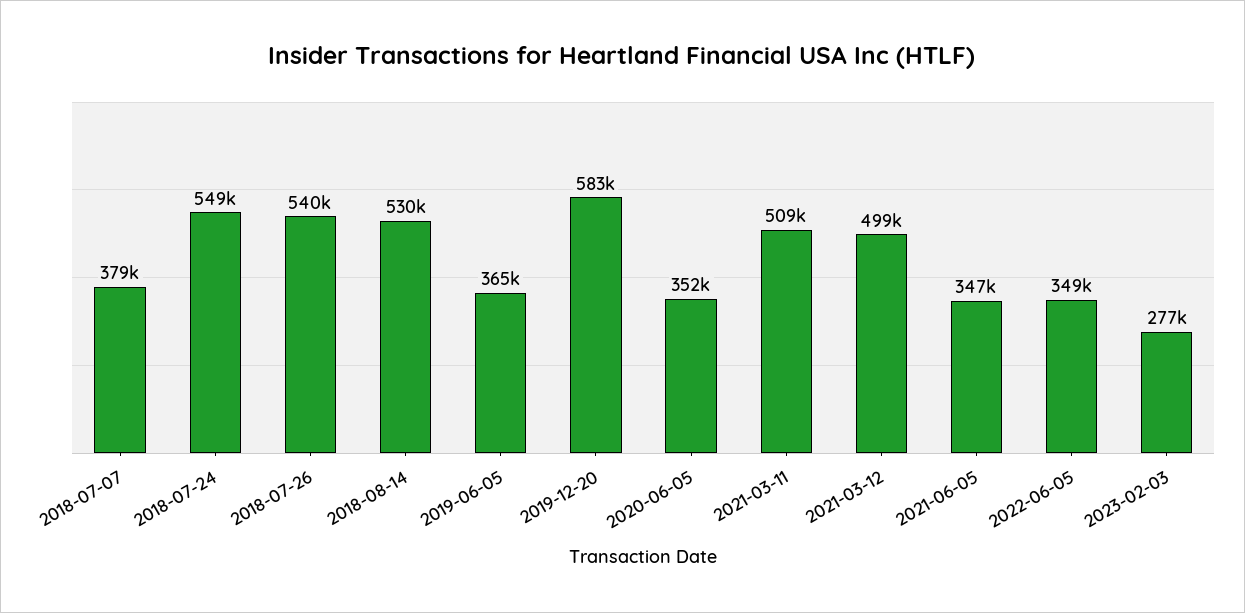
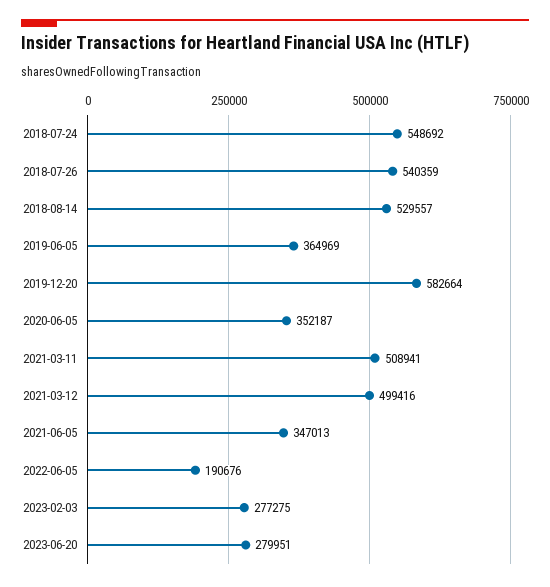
2018-07-07: 379000 -> none
2022-06-05: 349000 -> 190676
2023-06-20: none -> 279951

